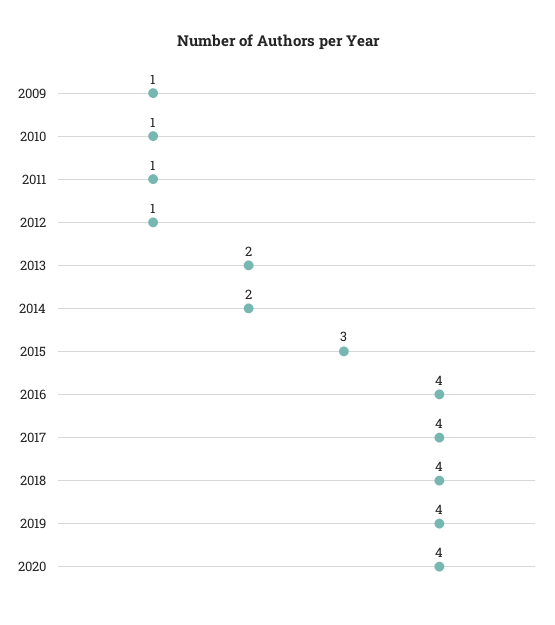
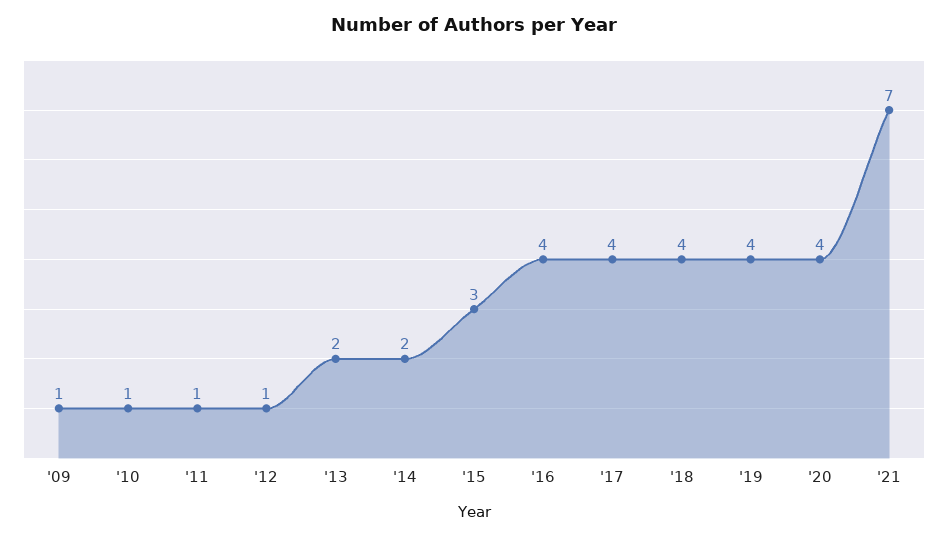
'21: none -> 7

